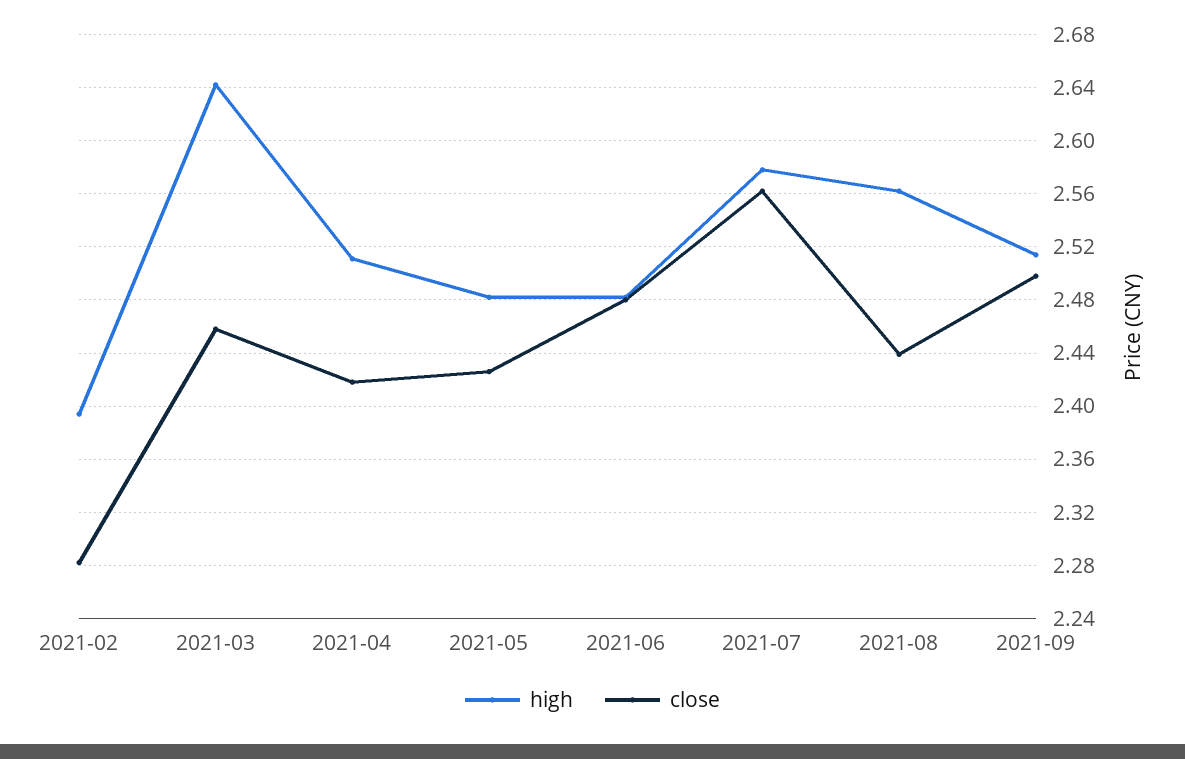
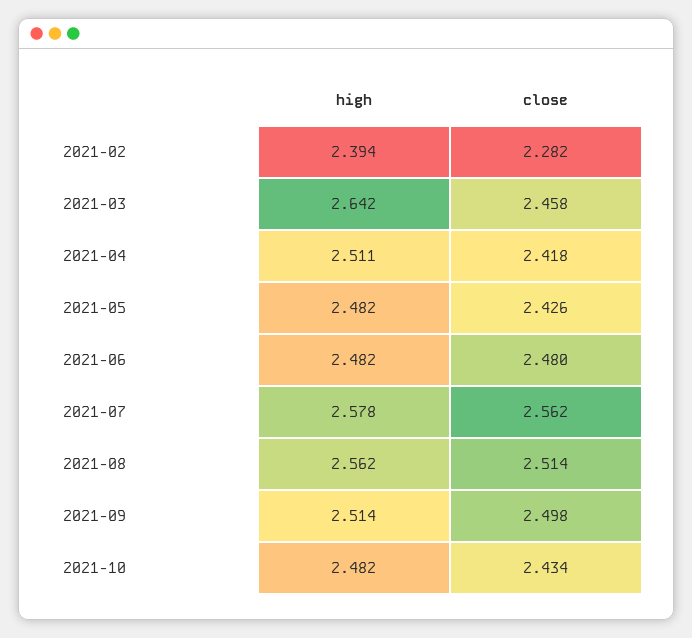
close, 2021-08: 2.44 -> 2.514
high, 2021-10: none -> 2.482
close, 2021-10: none -> 2.434

